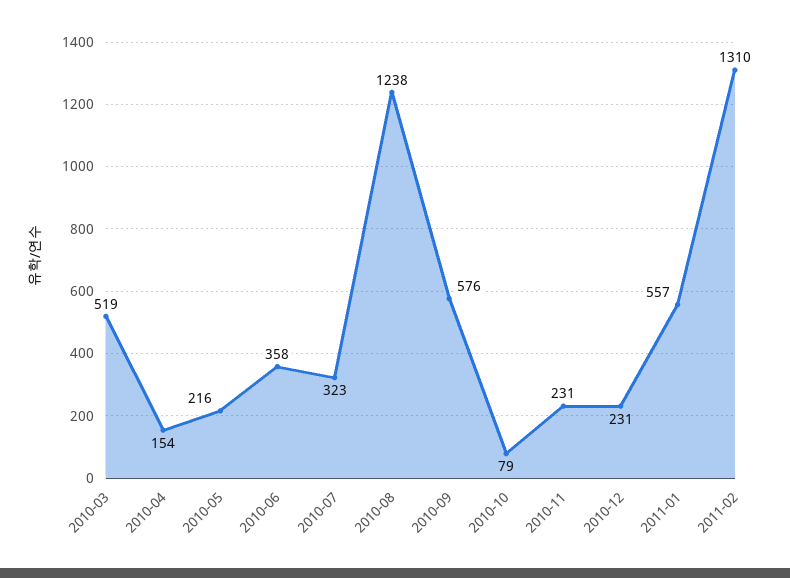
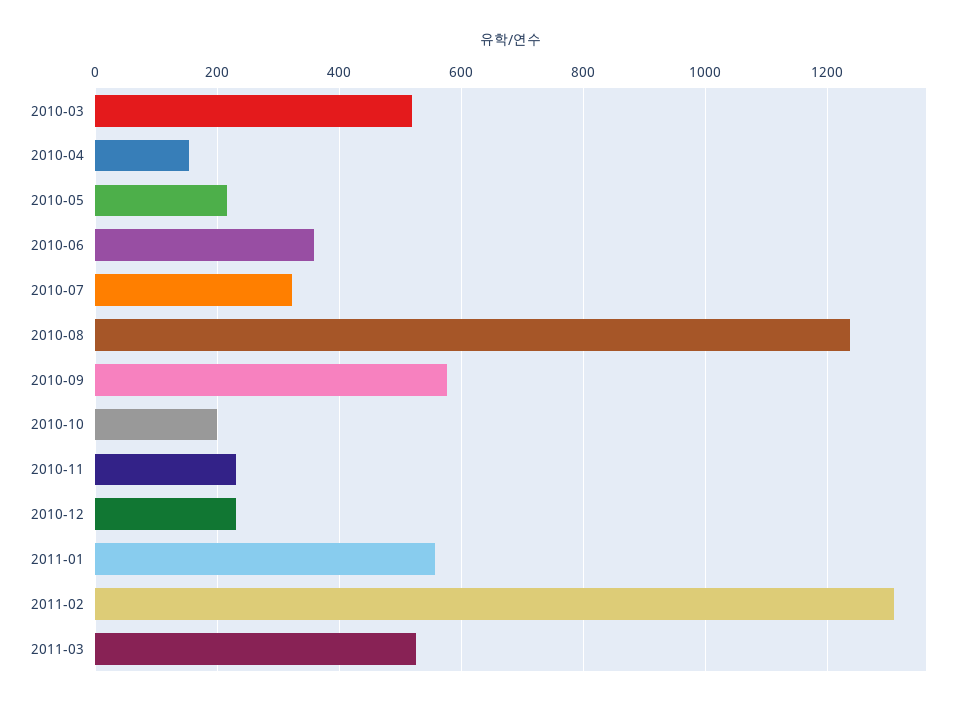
2010-10: 79 -> 200
2011-03: none -> 520

